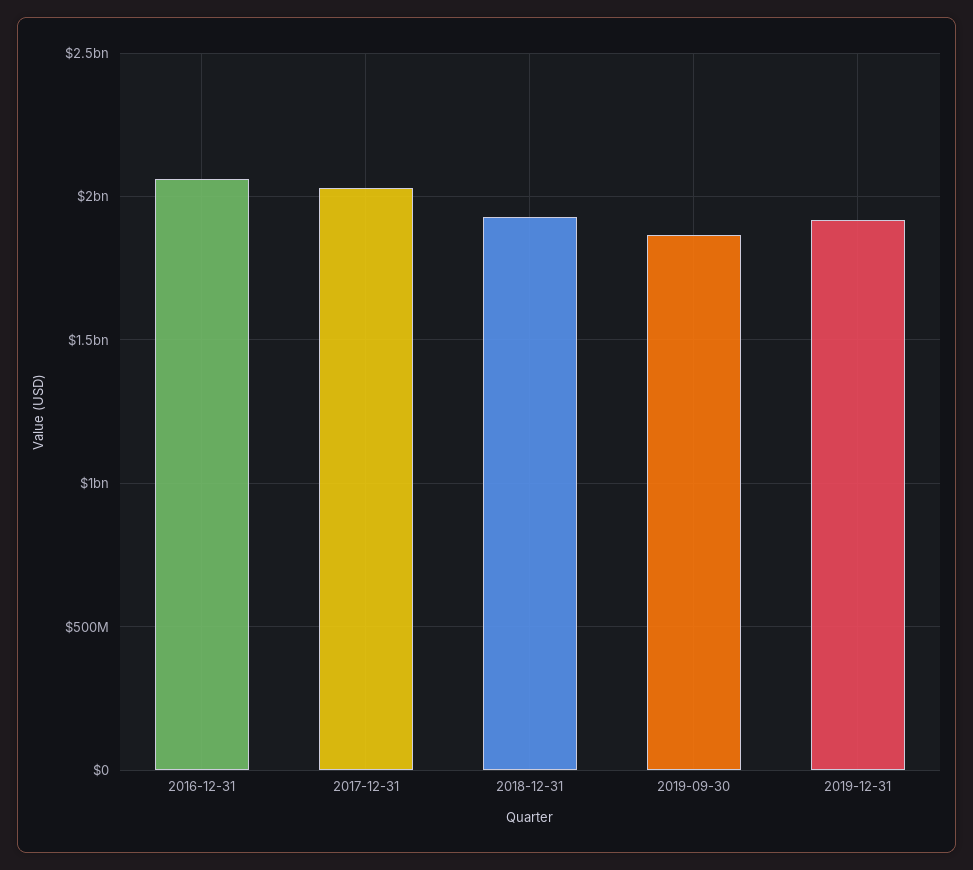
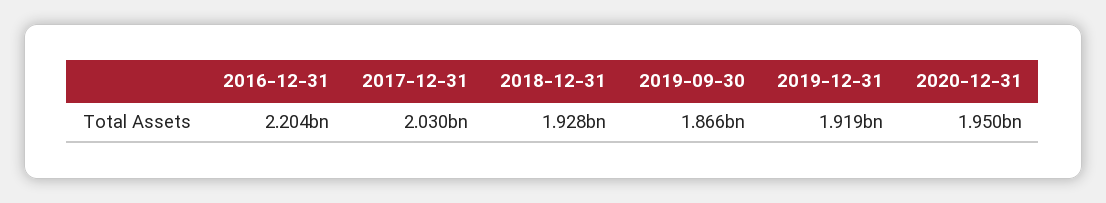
2016-12-31: 2050000000 -> 2204000000
2020-12-31: none -> 1950000000

